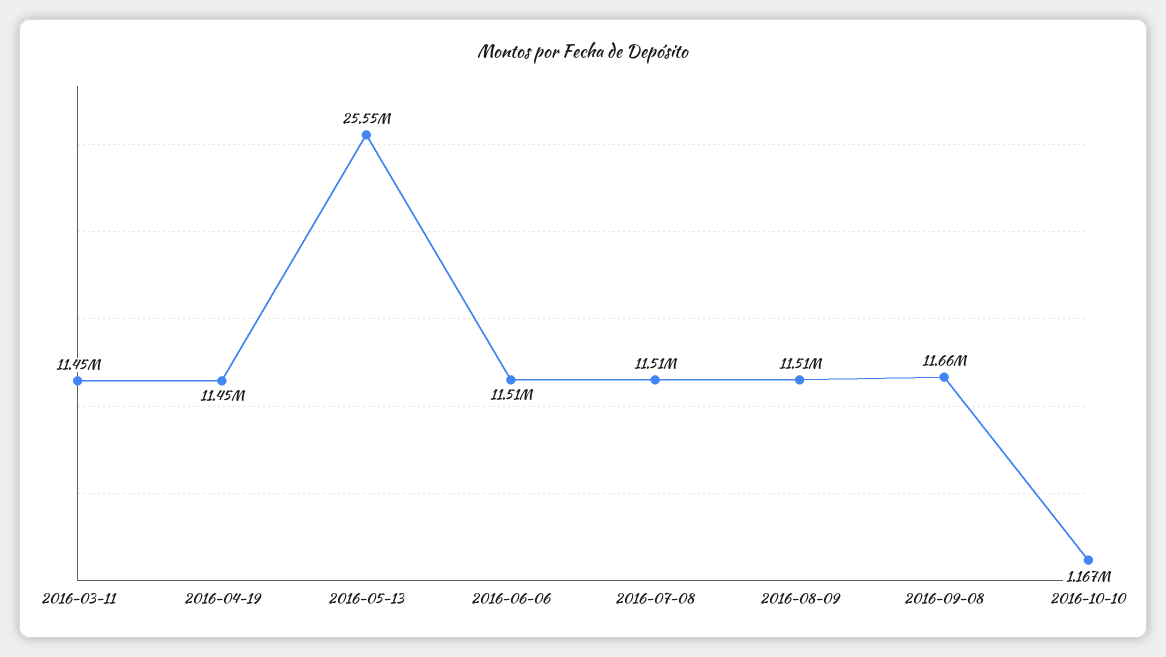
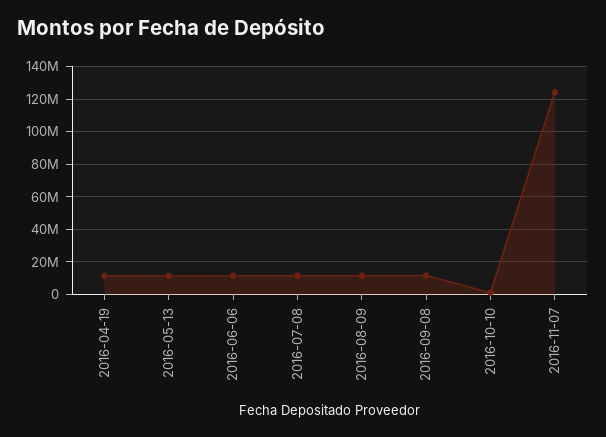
2016-03-11: 11450000 -> none
2016-05-13: 25550000 -> 10000000
2016-11-07: none -> 125000000

